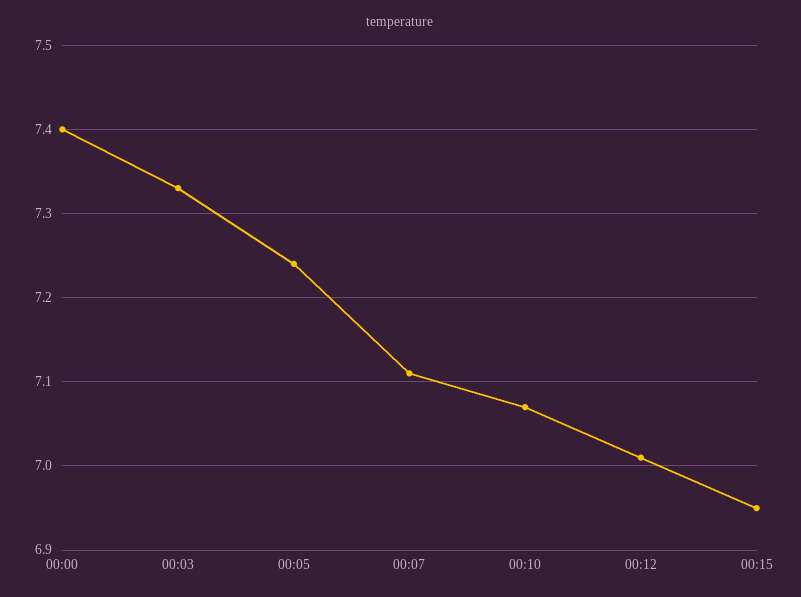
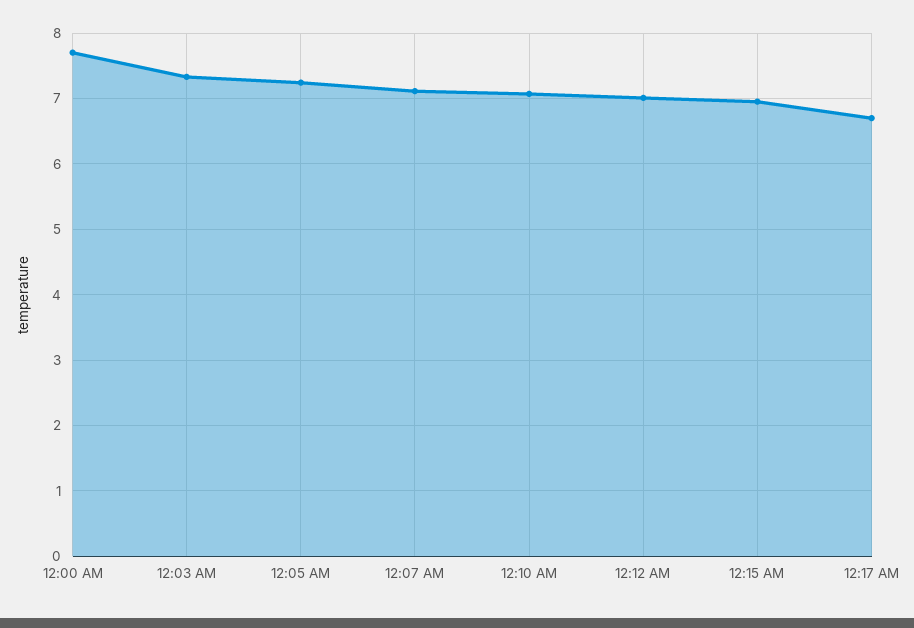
00:00: 7.4 -> 7.7
12:17 AM: none -> 6.7

